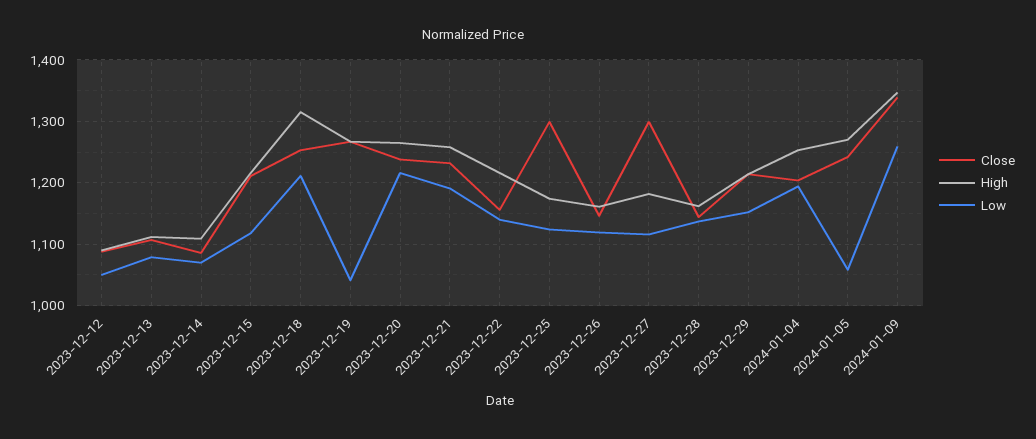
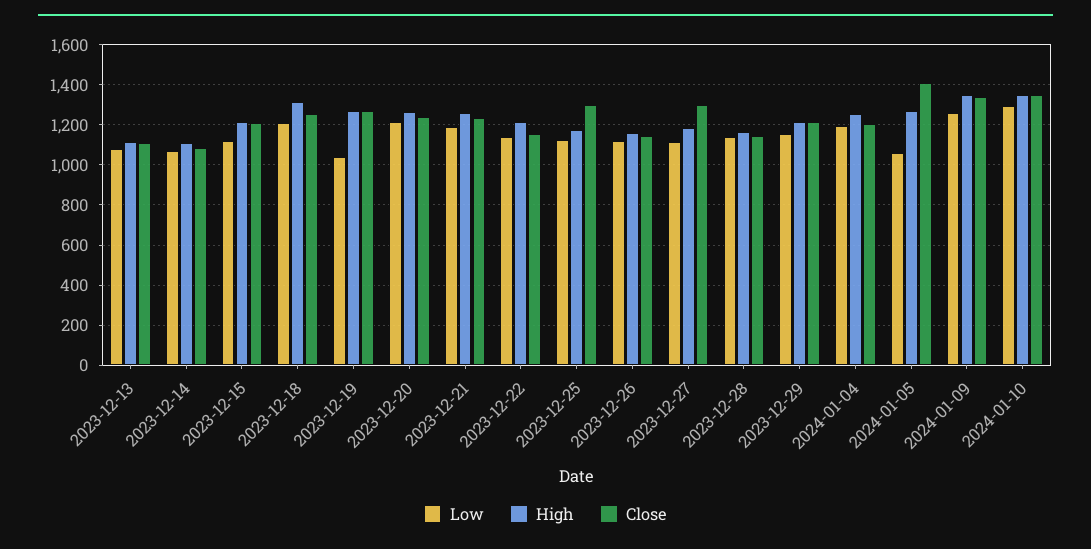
Close, 2023-12-12: 1090 -> none
High, 2023-12-12: 1090 -> none
Low, 2023-12-12: 1050 -> none
Close, 2024-01-05: 1240 -> 1400
Low, 2024-01-10: none -> 1300
High, 2024-01-10: none -> 1350
Close, 2024-01-10: none -> 1350

